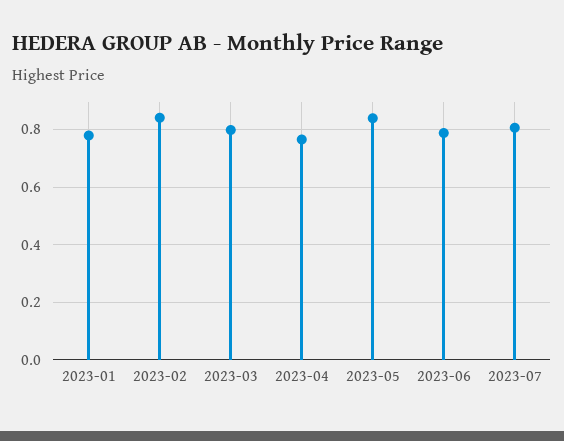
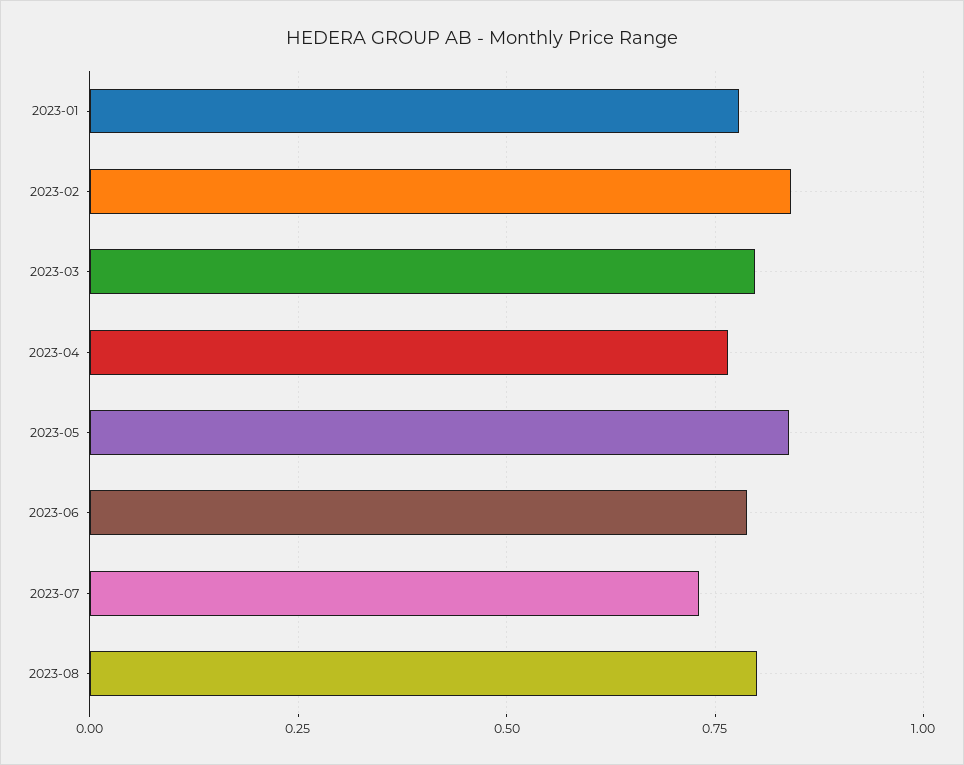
2023-07: 0.8 -> 0.725
2023-08: none -> 0.8

